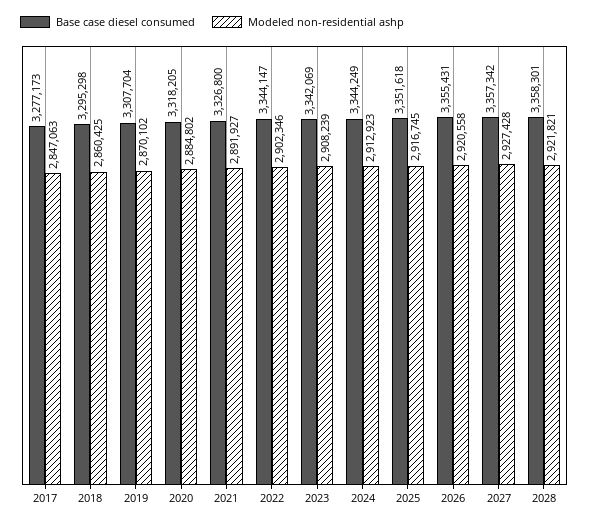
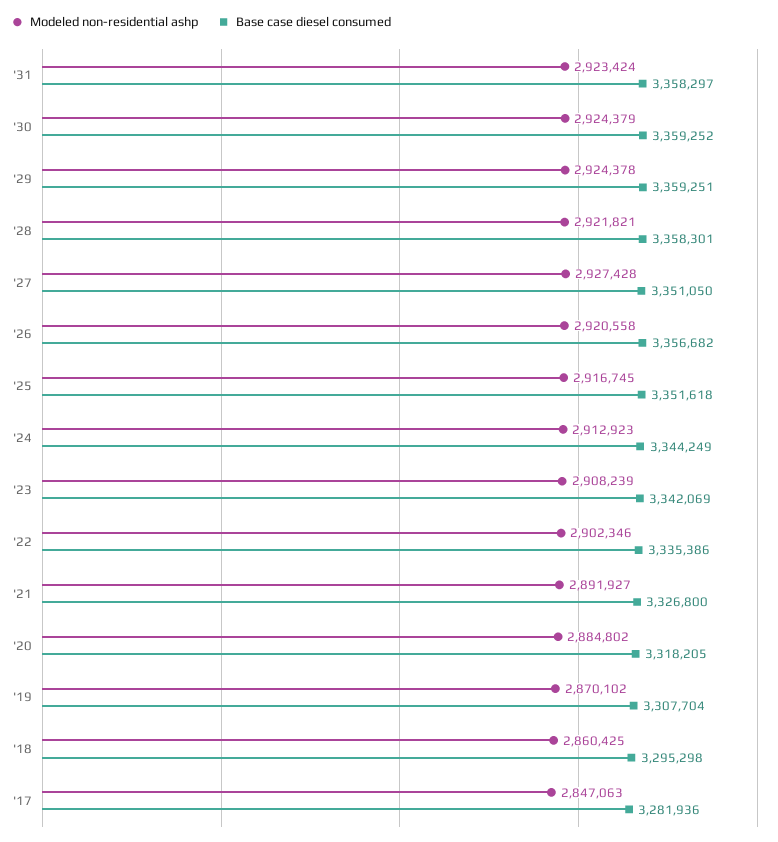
Base case diesel consumed, 2017: 3277173 -> 3281936
Base case diesel consumed, 2022: 3344147 -> 3335386
Base case diesel consumed, 2026: 3355431 -> 3356682
Base case diesel consumed, 2027: 3357342 -> 3351050
Modeled non-residential ashp, '31: none -> 2923424
Base case diesel consumed, '31: none -> 3358297
Modeled non-residential ashp, '30: none -> 2924379
Base case diesel consumed, '30: none -> 3359252
Modeled non-residential ashp, '29: none -> 2924378
Base case diesel consumed, '29: none -> 3359251

